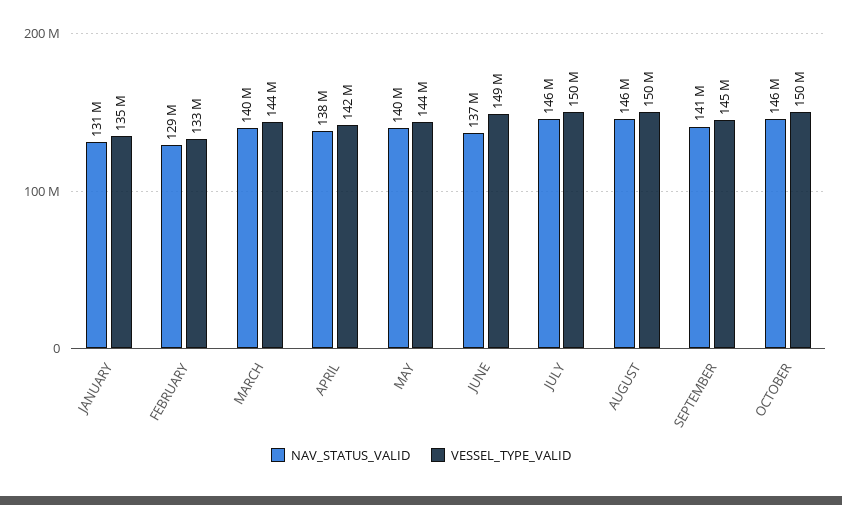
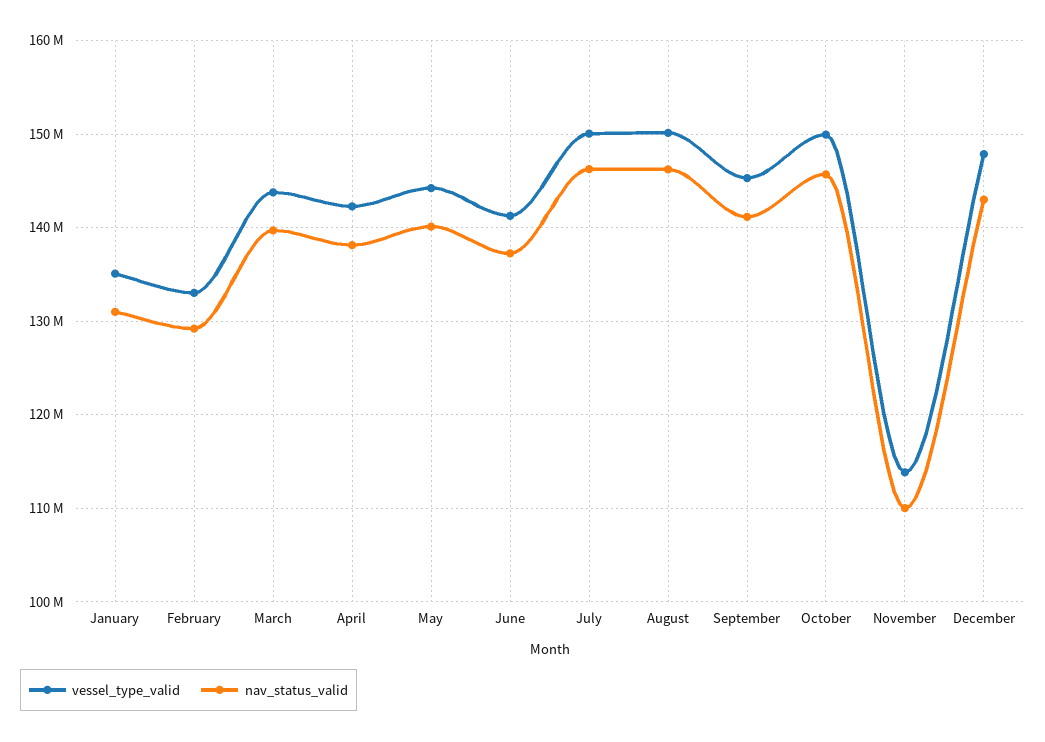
VESSEL_TYPE_VALID, JUNE: 149000000 -> 141000000
VESSEL_TYPE_VALID, November: none -> 114000000
NAV_STATUS_VALID, November: none -> 110000000
VESSEL_TYPE_VALID, December: none -> 148000000
NAV_STATUS_VALID, December: none -> 143000000

